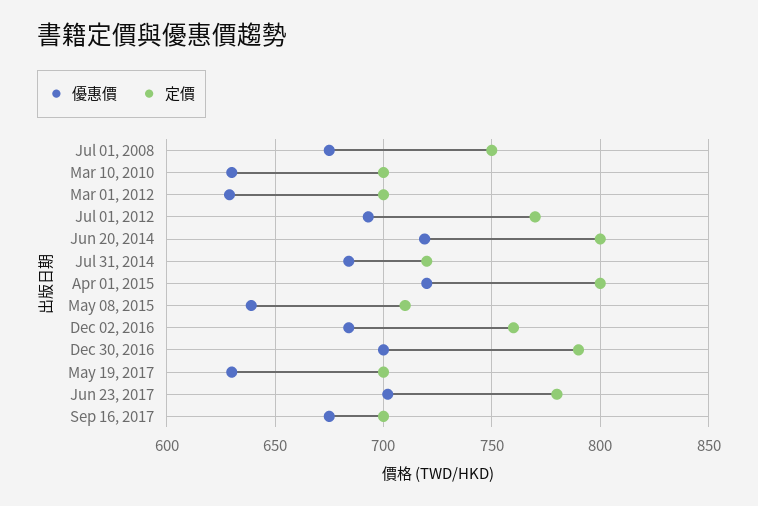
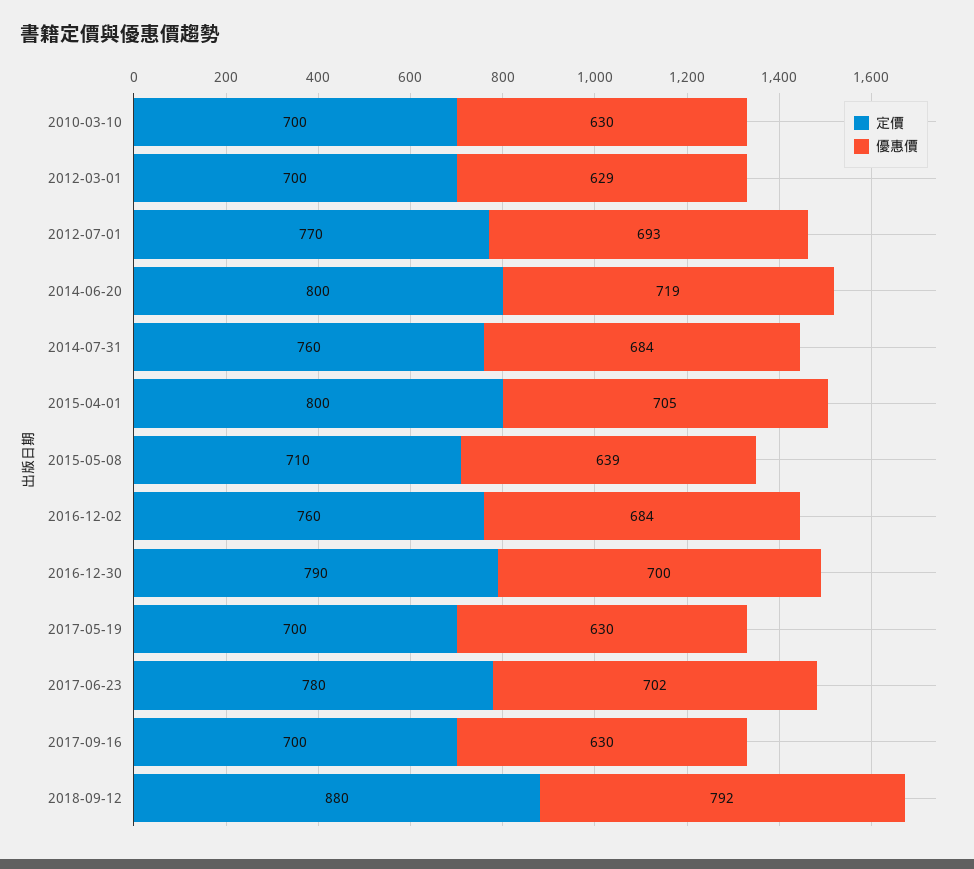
優惠價, Jul 01, 2008: 675 -> none
定價, Jul 01, 2008: 750 -> none
定價, Jul 31, 2014: 720 -> 760
優惠價, Apr 01, 2015: 720 -> 705
優惠價, Sep 16, 2017: 675 -> 630
定價, 2018-09-12: none -> 880
優惠價, 2018-09-12: none -> 792

